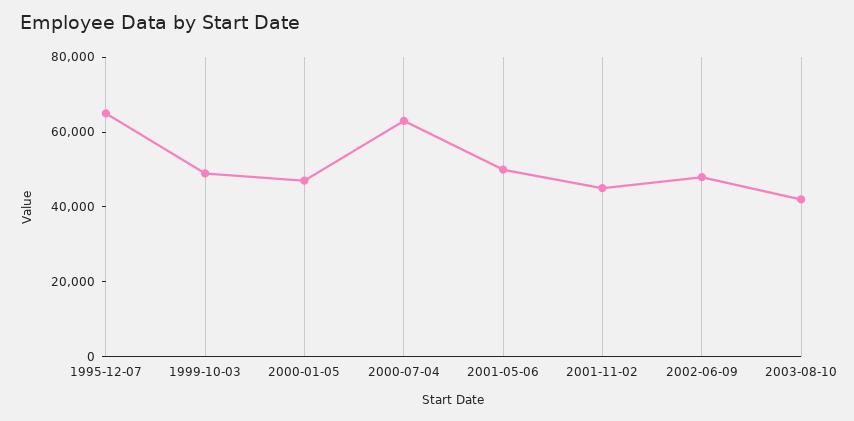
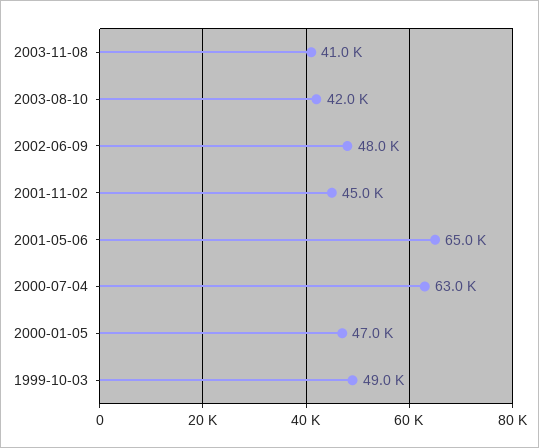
1995-12-07: 65000 -> none
2001-05-06: 50000 -> 65000
2003-11-08: none -> 41000

